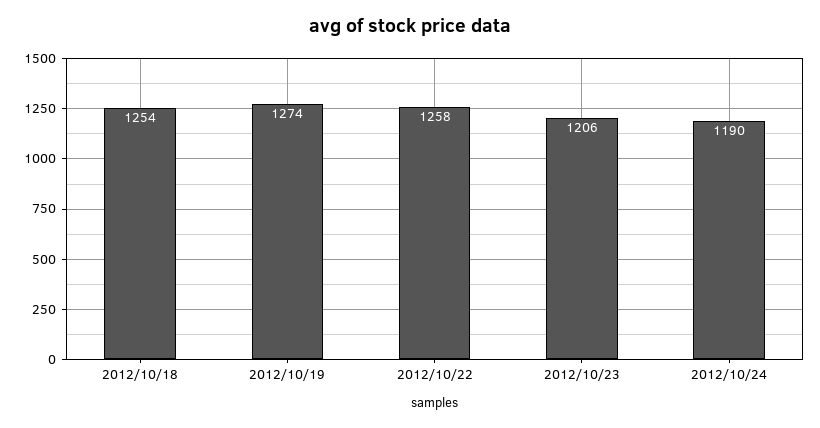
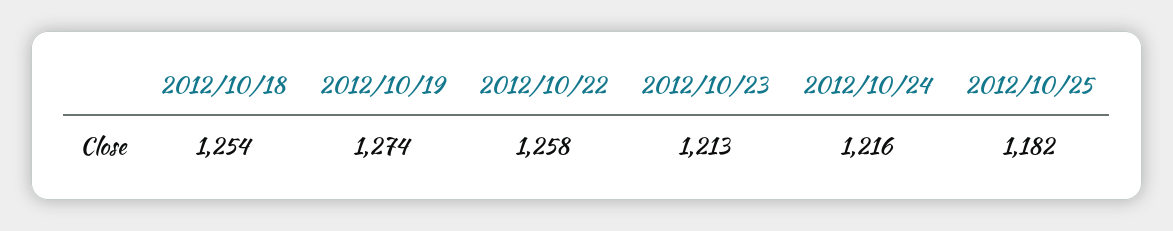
2012/10/23: 1206 -> 1213
2012/10/24: 1190 -> 1216
2012/10/25: none -> 1182

